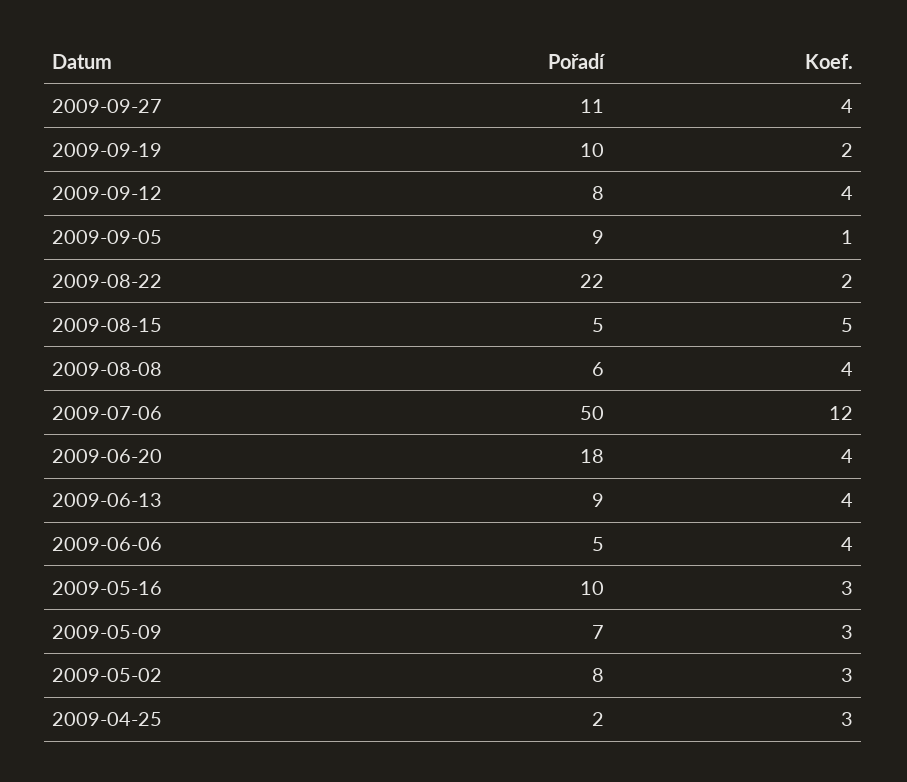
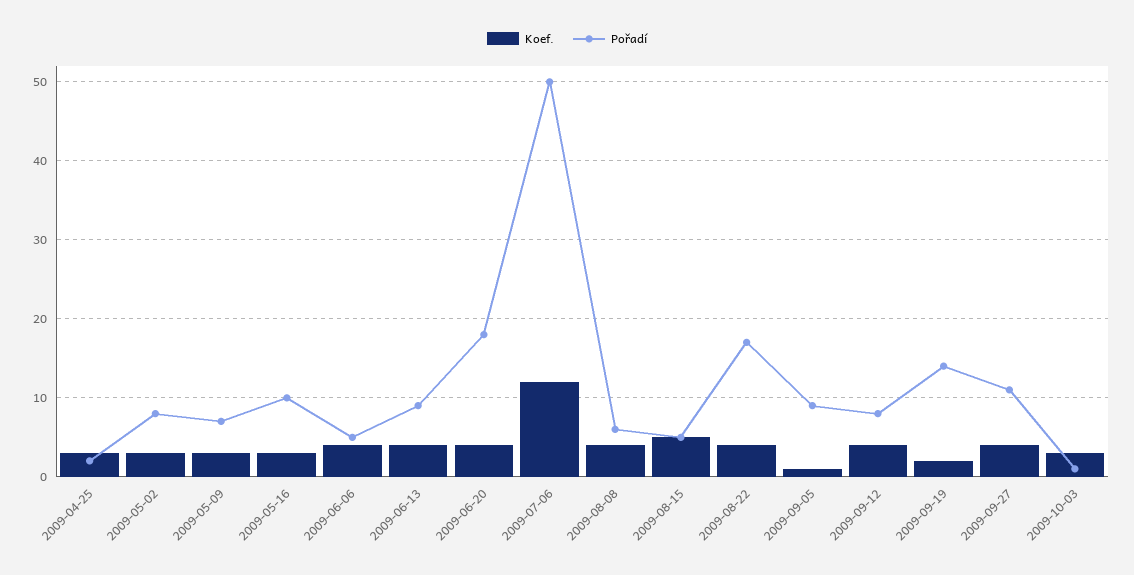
Pořadí, 2009-09-19: 10 -> 14
Pořadí, 2009-08-22: 22 -> 17
Koef., 2009-08-22: 2 -> 4
Koef., 2009-10-03: none -> 3
Pořadí, 2009-10-03: none -> 1

